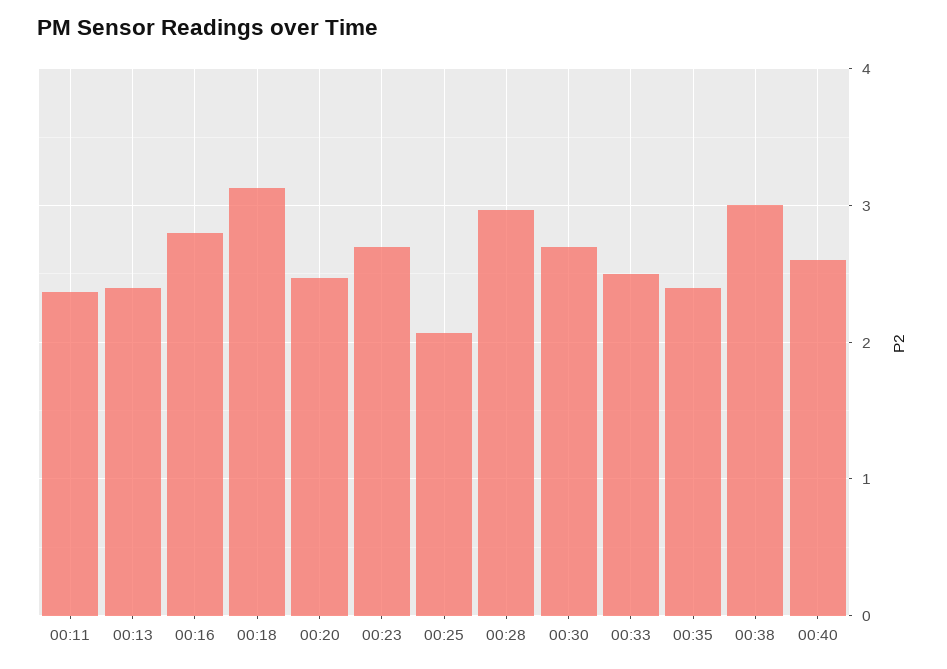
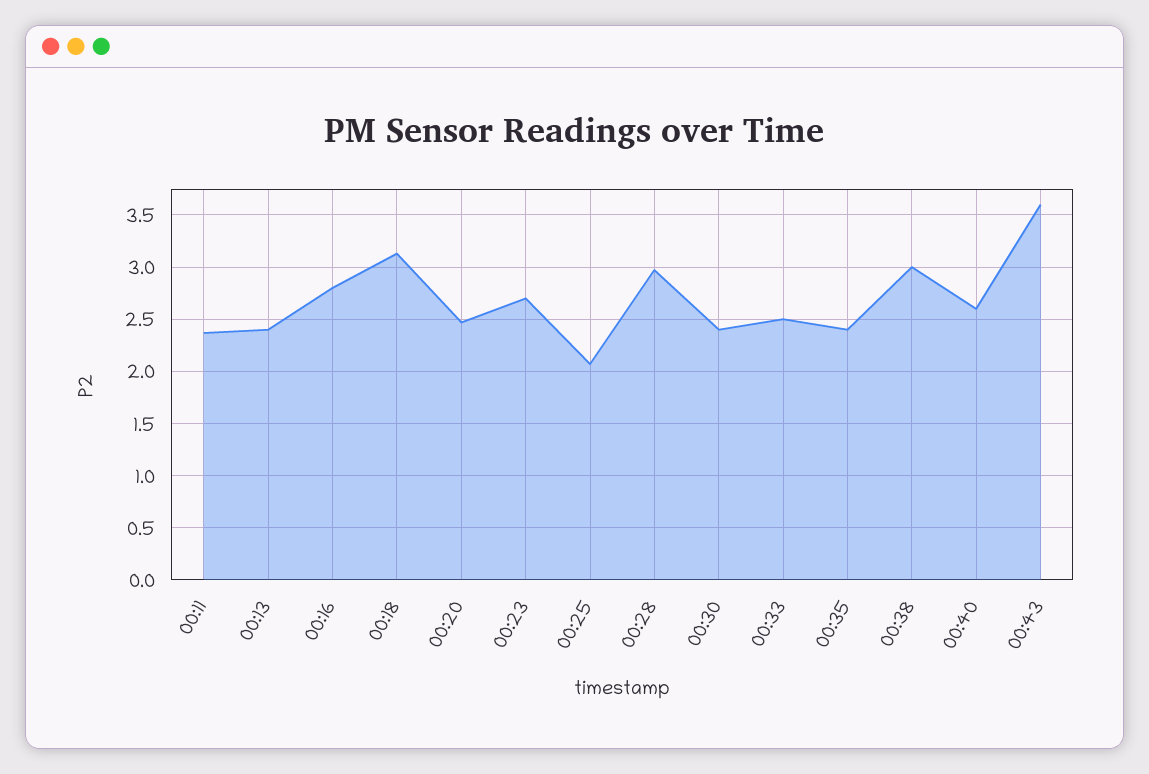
00:30: 2.7 -> 2.4
00:43: none -> 3.6

